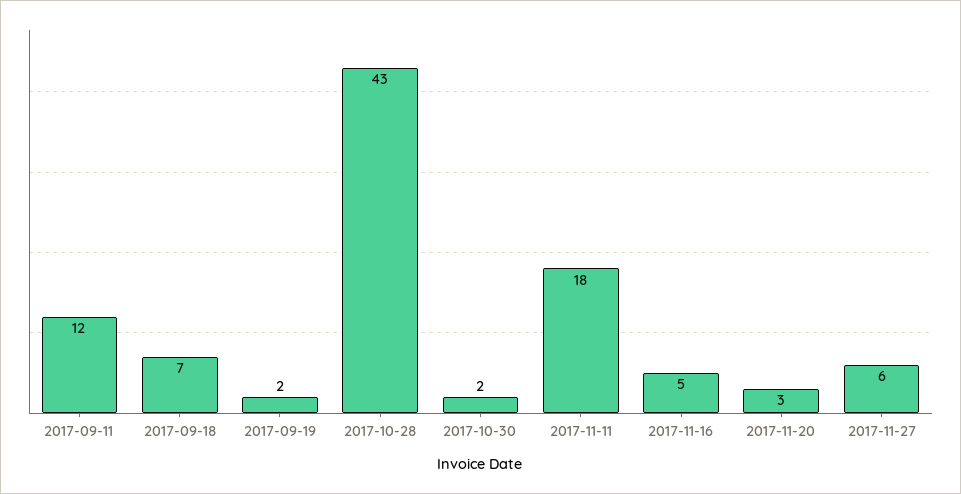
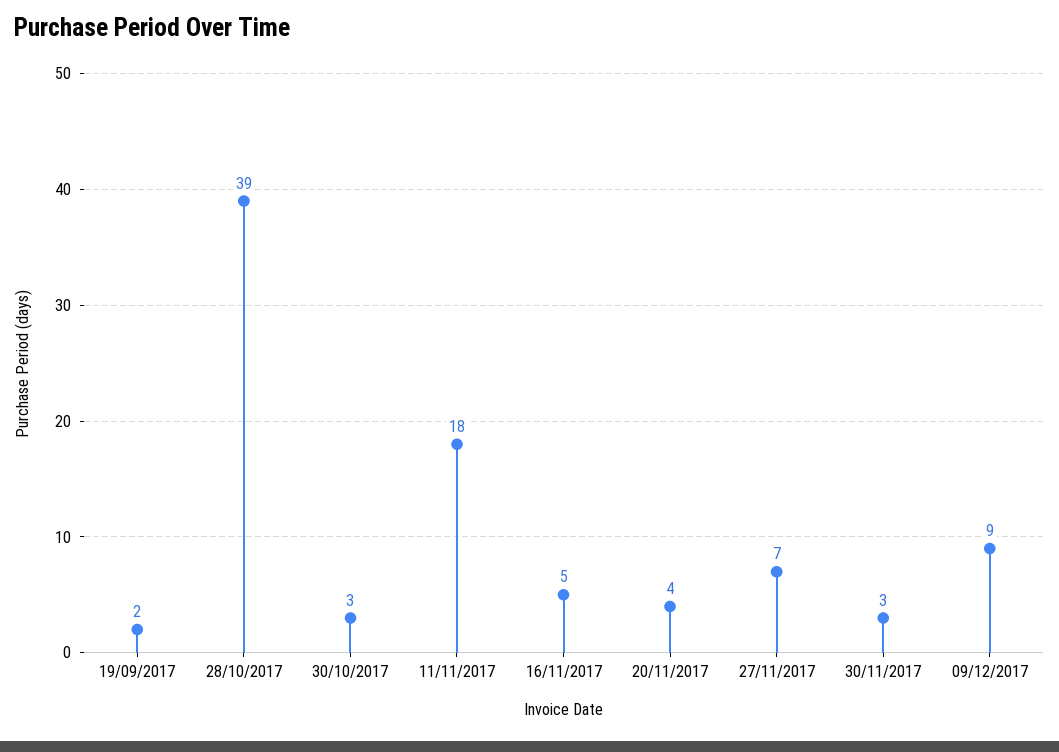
2017-09-11: 12 -> none
2017-09-18: 7 -> none
2017-10-28: 43 -> 39
2017-10-30: 2 -> 3
2017-11-20: 3 -> 4
2017-11-27: 6 -> 7
30/11/2017: none -> 3
09/12/2017: none -> 9

